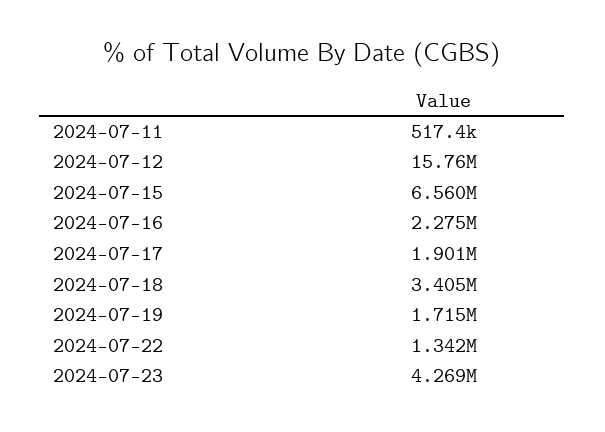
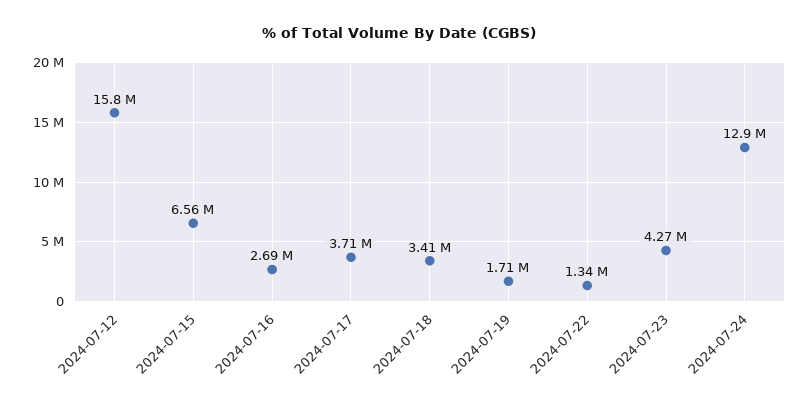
2024-07-11: 517400 -> none
2024-07-16: 2275000 -> 2690000
2024-07-17: 1901000 -> 3710000
2024-07-24: none -> 12900000

